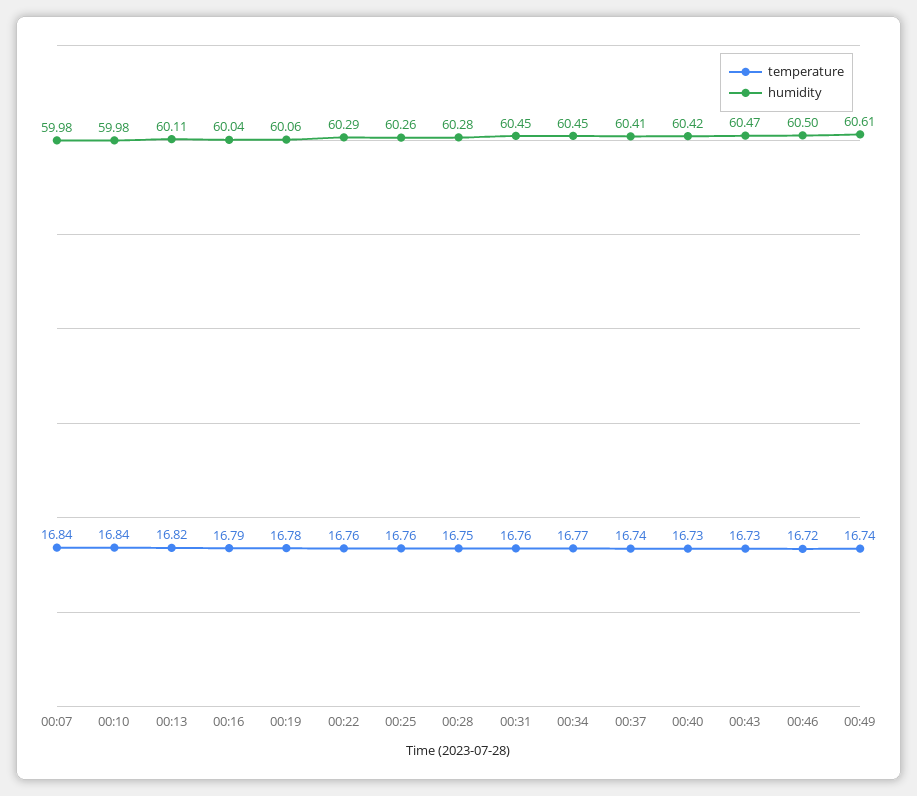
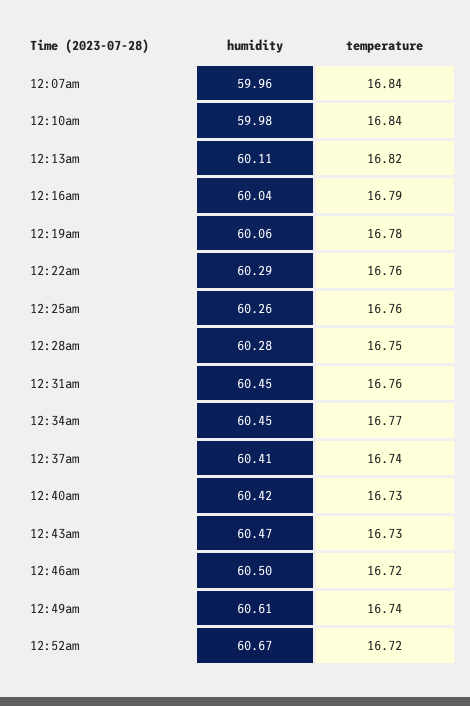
humidity, 00:07: 59.98 -> 59.96
humidity, 12:52am: none -> 60.67
temperature, 12:52am: none -> 16.72

